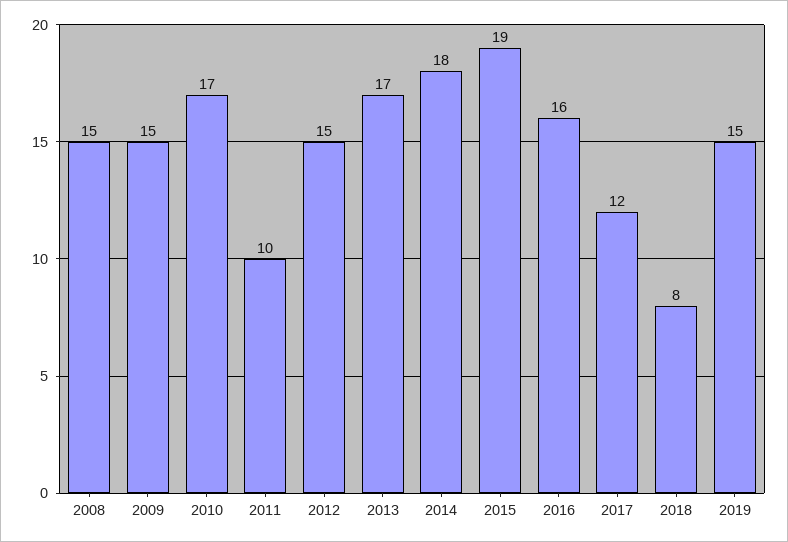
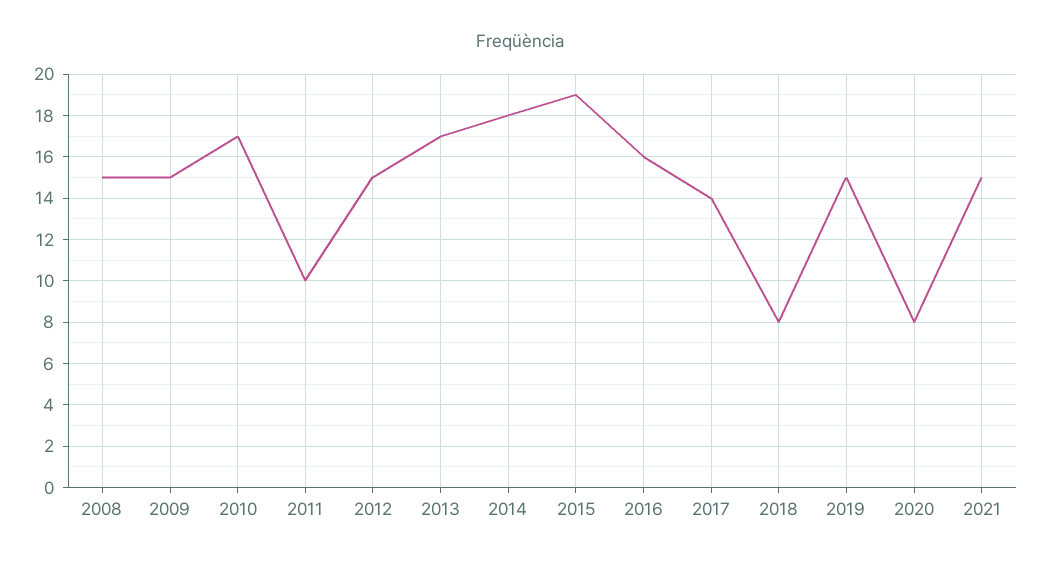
2017: 12 -> 14
2020: none -> 8
2021: none -> 15

